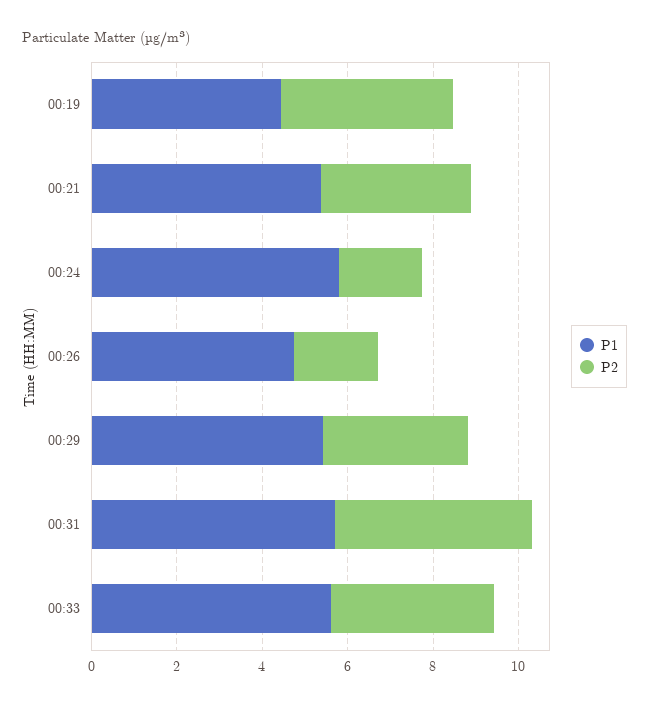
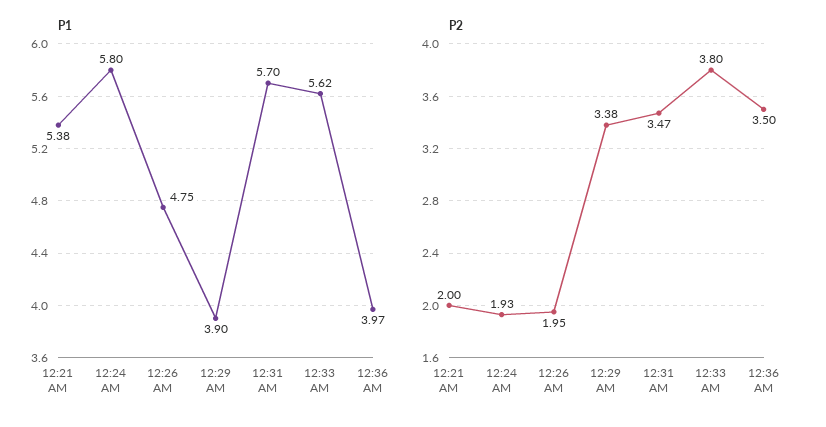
P1, 00:19: 4.5 -> none
P2, 00:19: 4 -> none
P2, 00:21: 3.5 -> 2
P1, 00:29: 5.5 -> 3.9
P2, 00:31: 4.5 -> 3.47
P1, 12:36 AM: none -> 3.97
P2, 12:36 AM: none -> 3.5

